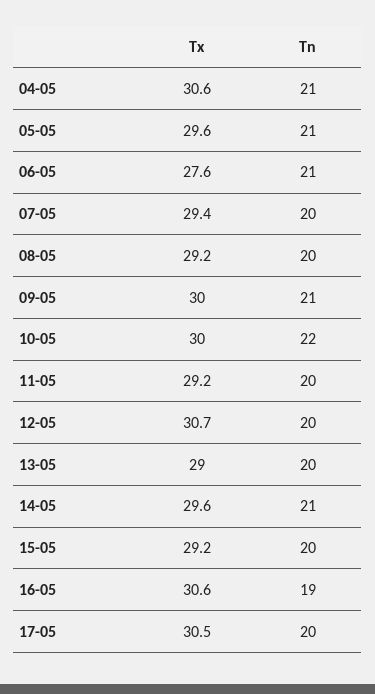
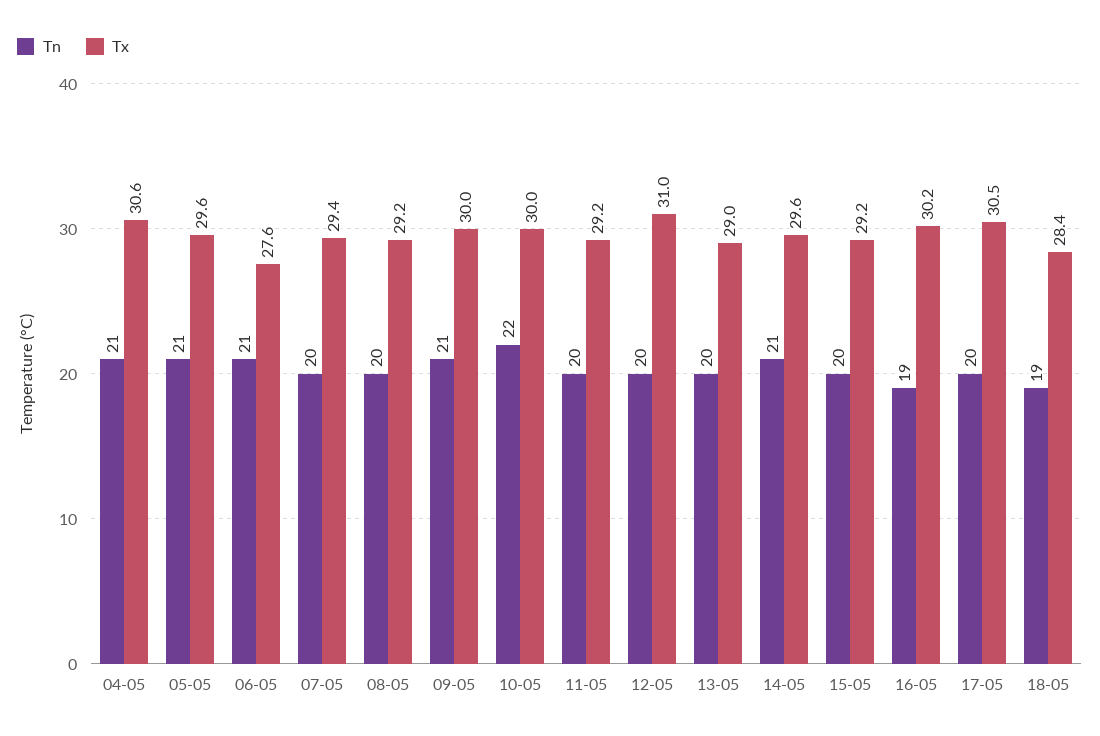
Tx, 12-05: 30.7 -> 31
Tx, 16-05: 30.6 -> 30.2
Tn, 18-05: none -> 19
Tx, 18-05: none -> 28.4

